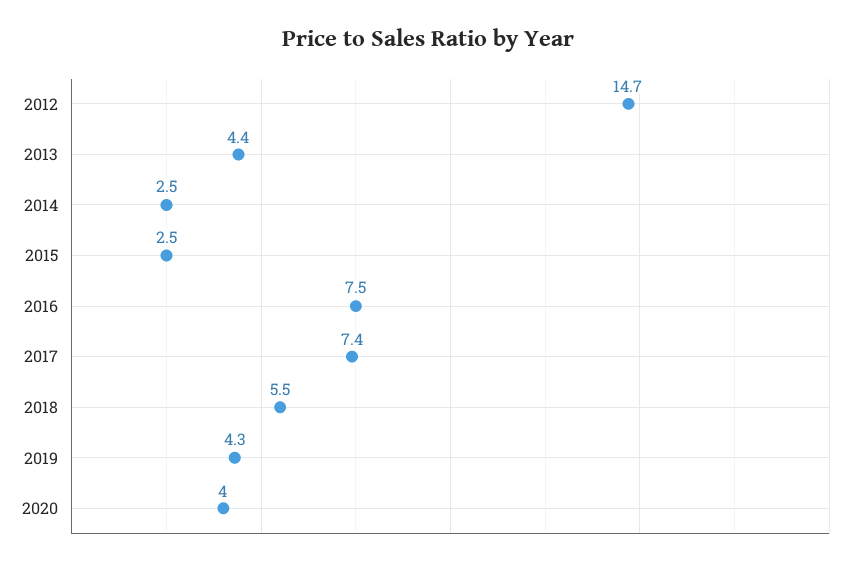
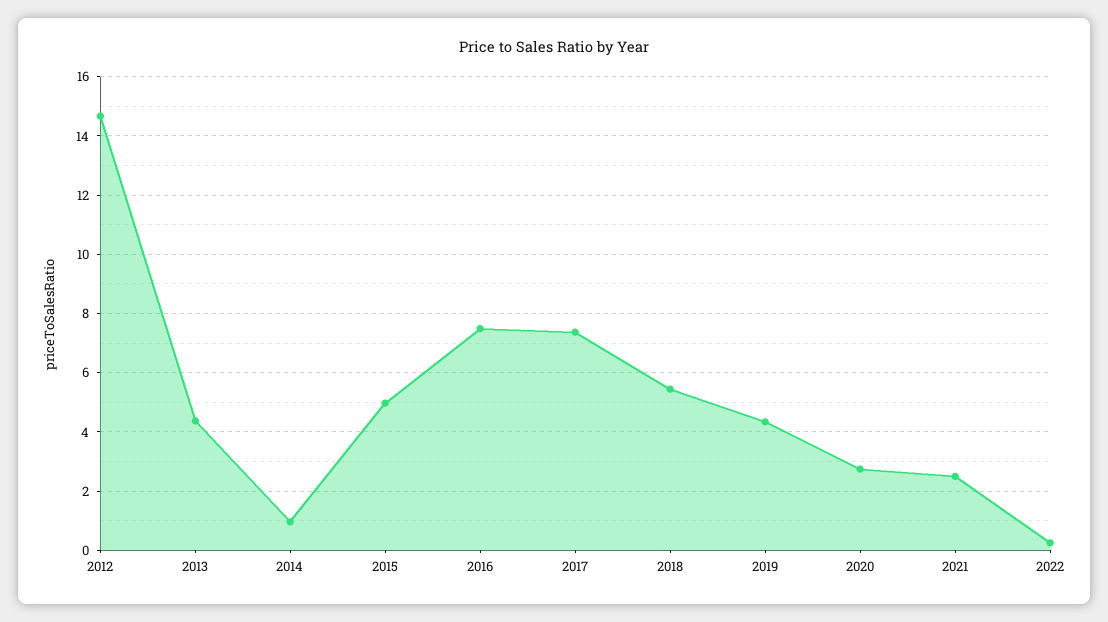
2014: 2.5 -> 1
2015: 2.5 -> 5
2020: 4 -> 2.75
2021: none -> 2.5
2022: none -> 0.25

